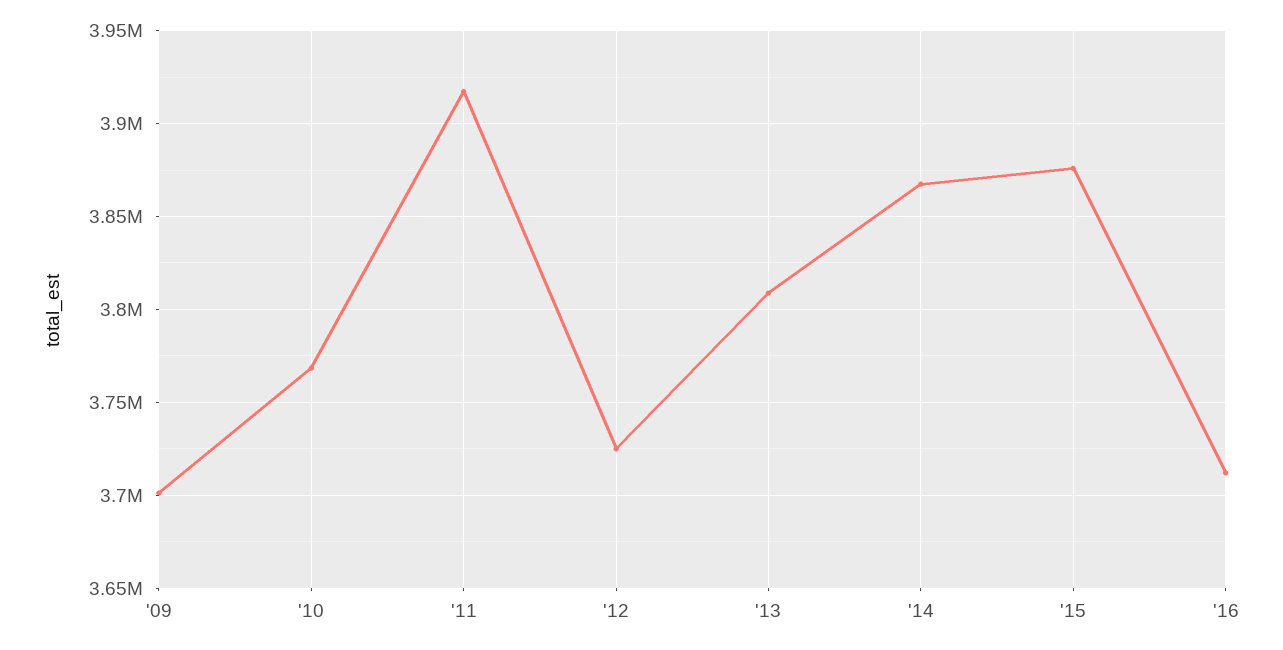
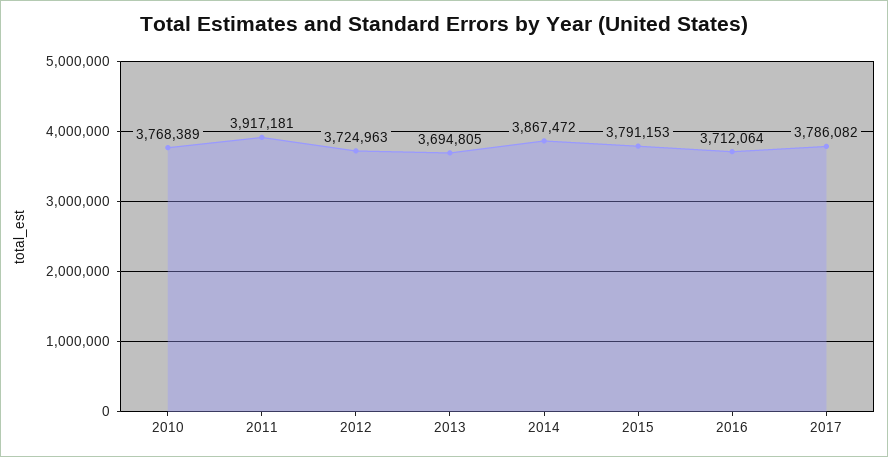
'09: 3700000 -> none
'13: 3810000 -> 3694805
'15: 3875000 -> 3791153
2017: none -> 3786082

